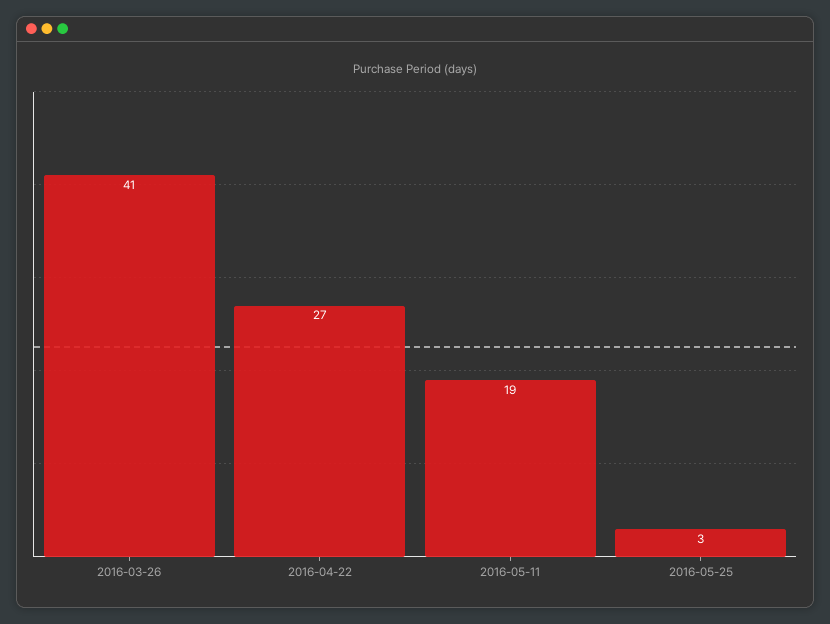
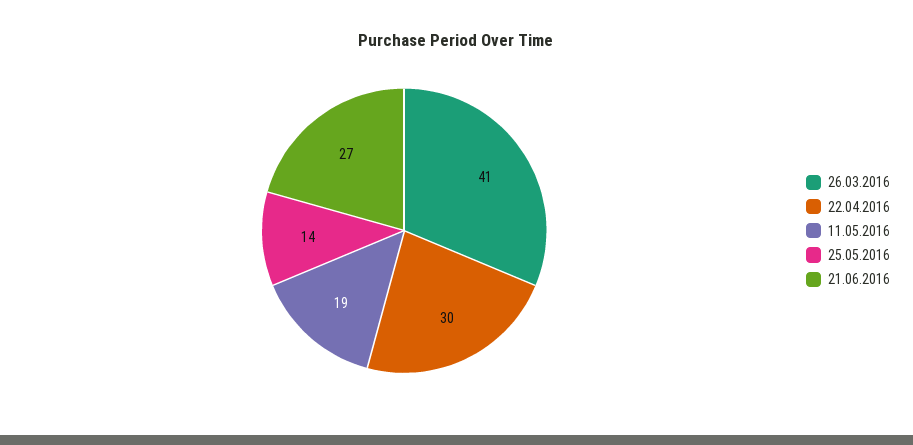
2016-04-22: 27 -> 30
2016-05-25: 3 -> 14
21.06.2016: none -> 27

